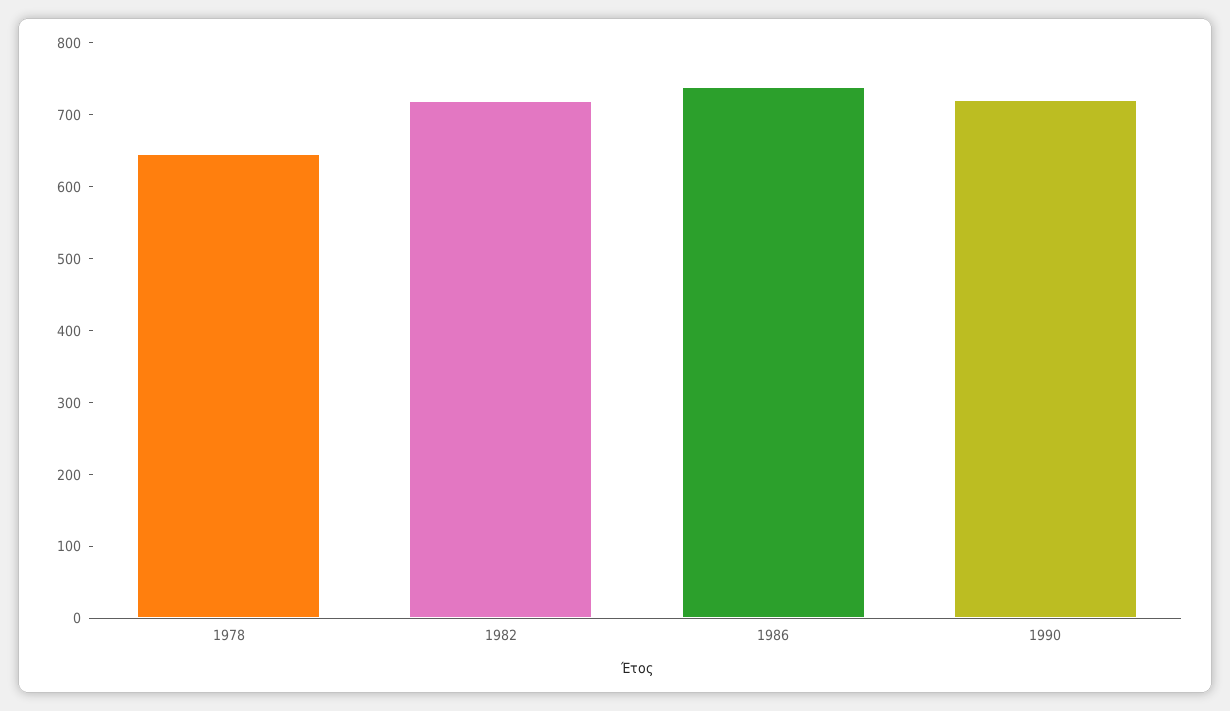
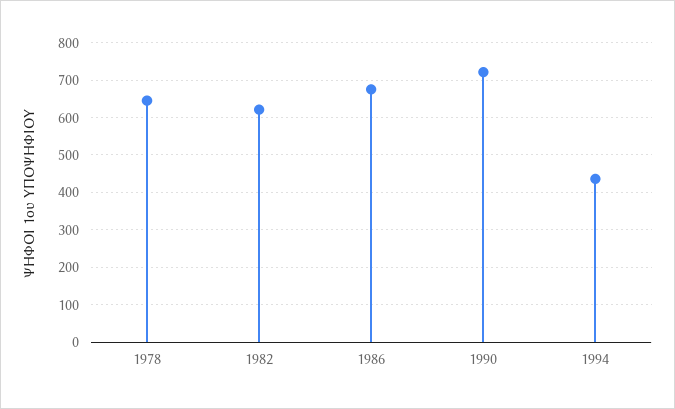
1982: 720 -> 620
1986: 740 -> 680
1994: none -> 440

